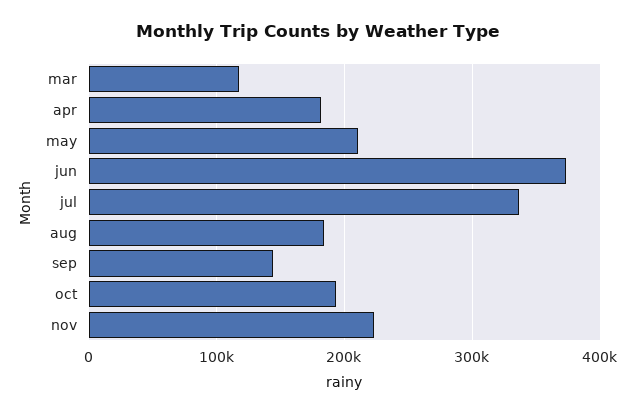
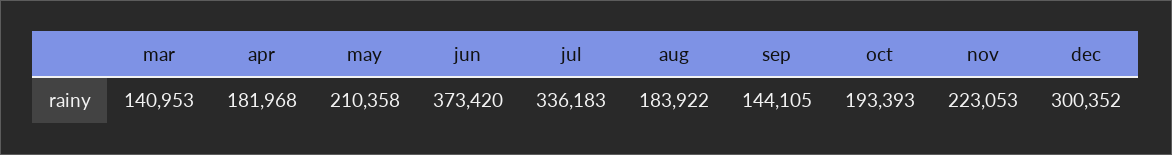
mar: 120000 -> 140953
dec: none -> 300352

